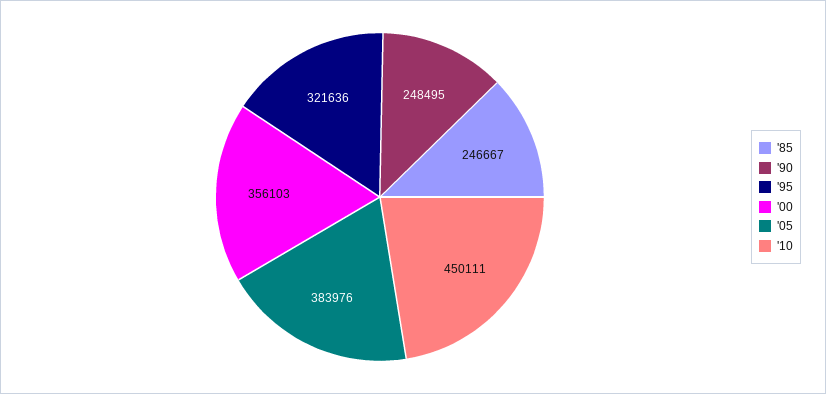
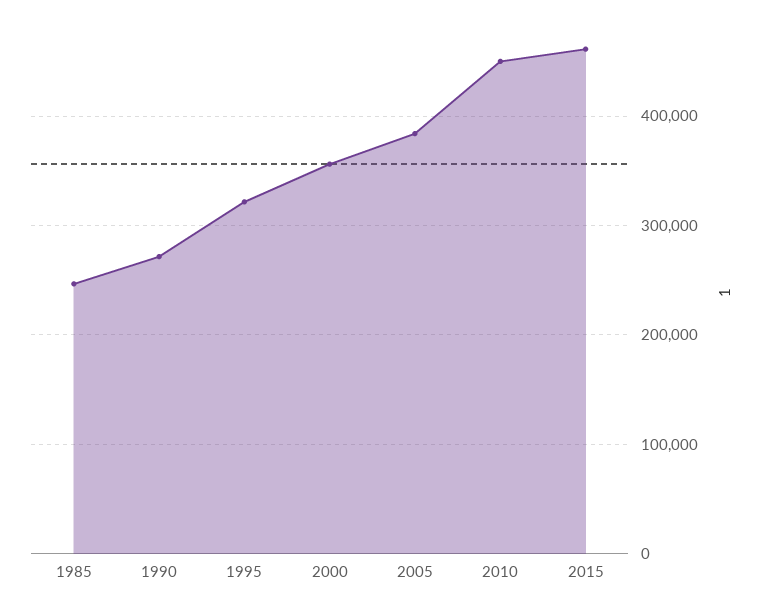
'90: 248495 -> 270000
2015: none -> 460000

